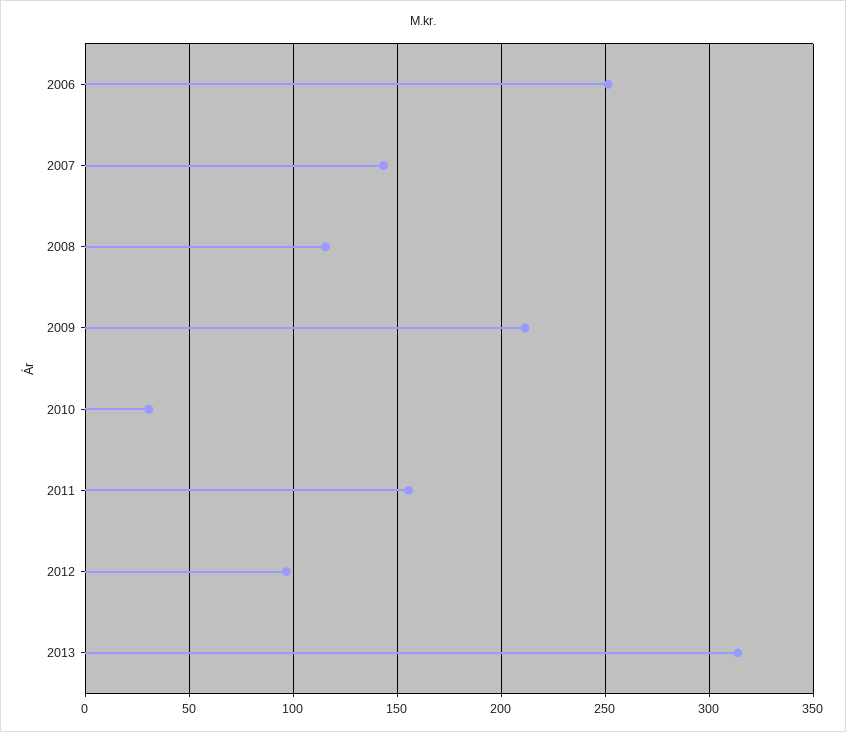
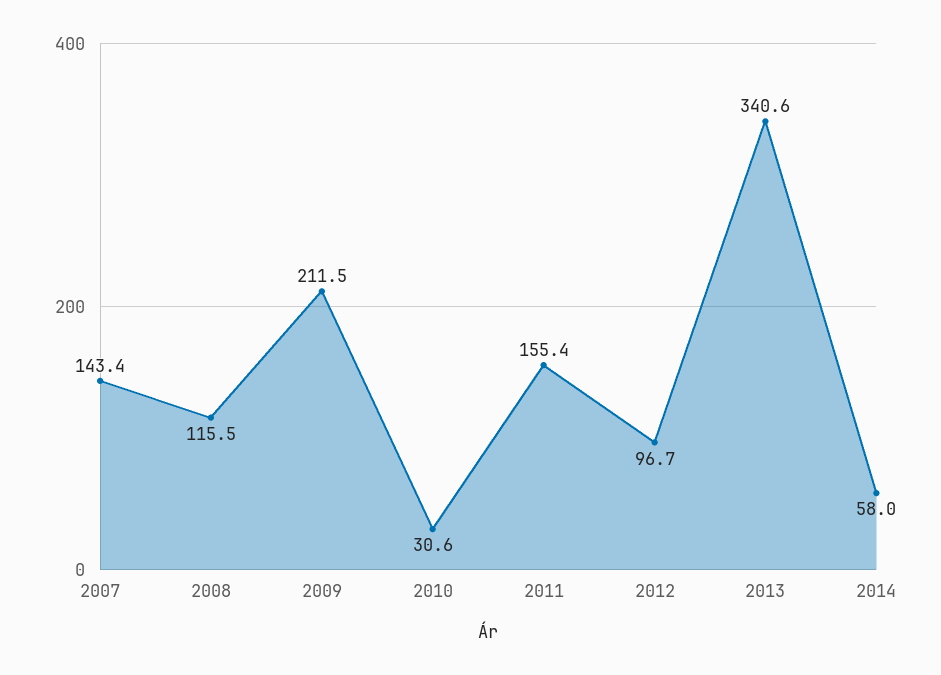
2006: 250 -> none
2013: 315 -> 340.6
2014: none -> 58

